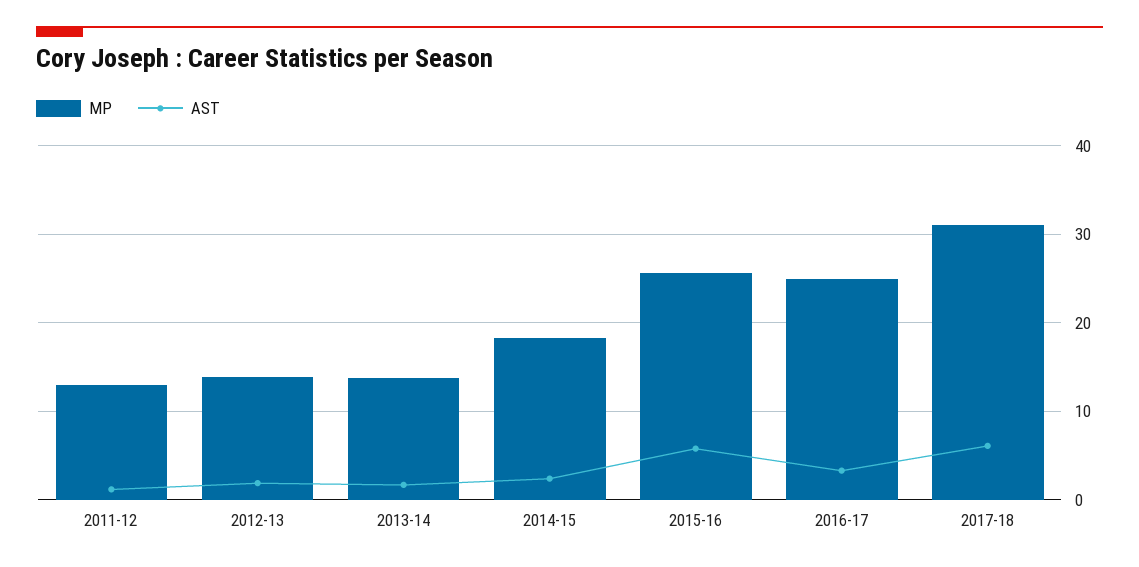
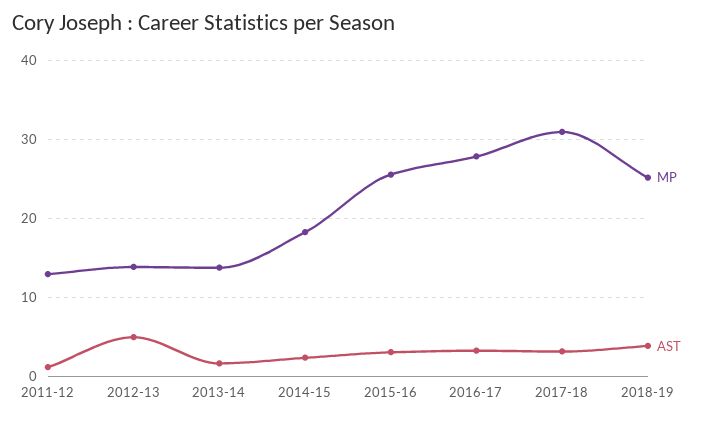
AST, 2012-13: 2 -> 5
AST, 2015-16: 6 -> 3
MP, 2016-17: 25 -> 28
AST, 2017-18: 6 -> 3
MP, 2018-19: none -> 25
AST, 2018-19: none -> 4

